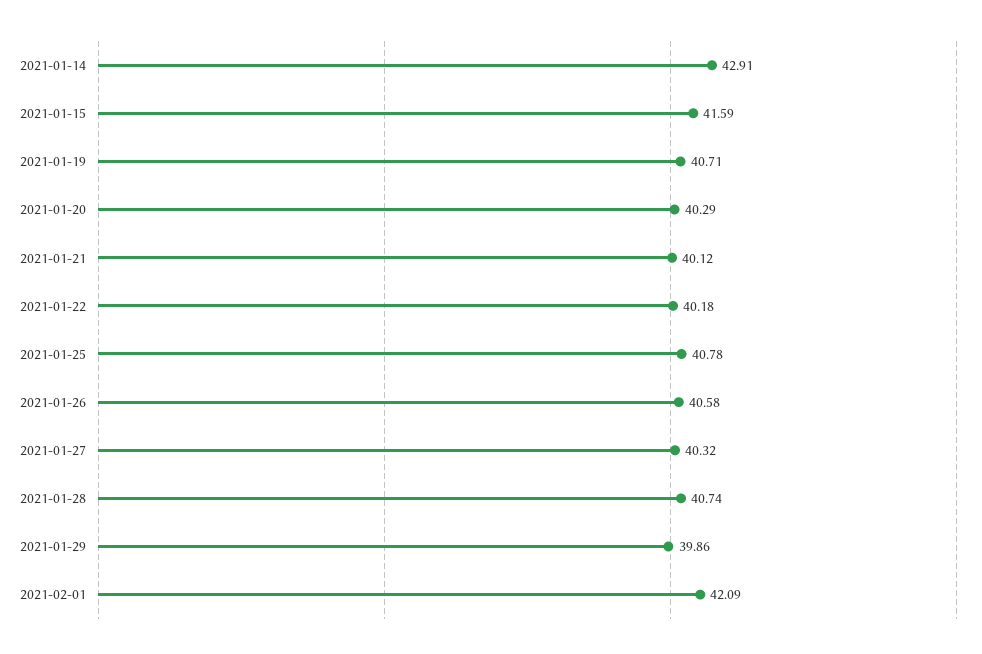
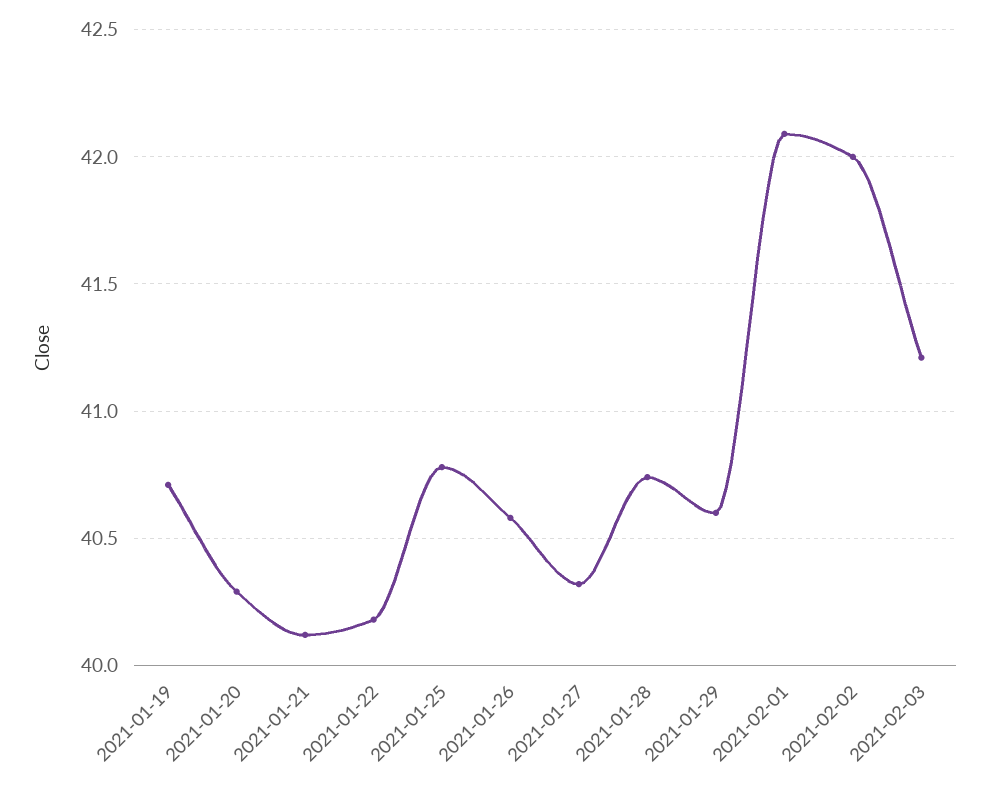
2021-01-14: 42.91 -> none
2021-01-15: 41.59 -> none
2021-01-29: 39.86 -> 40.6
2021-02-02: none -> 42
2021-02-03: none -> 41.2

